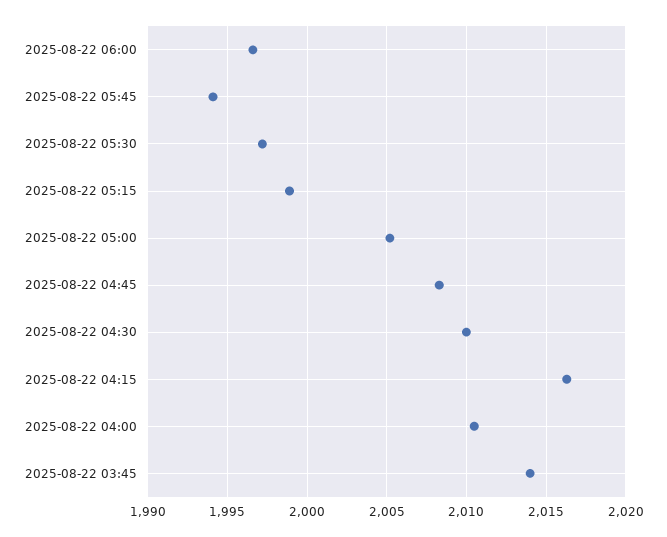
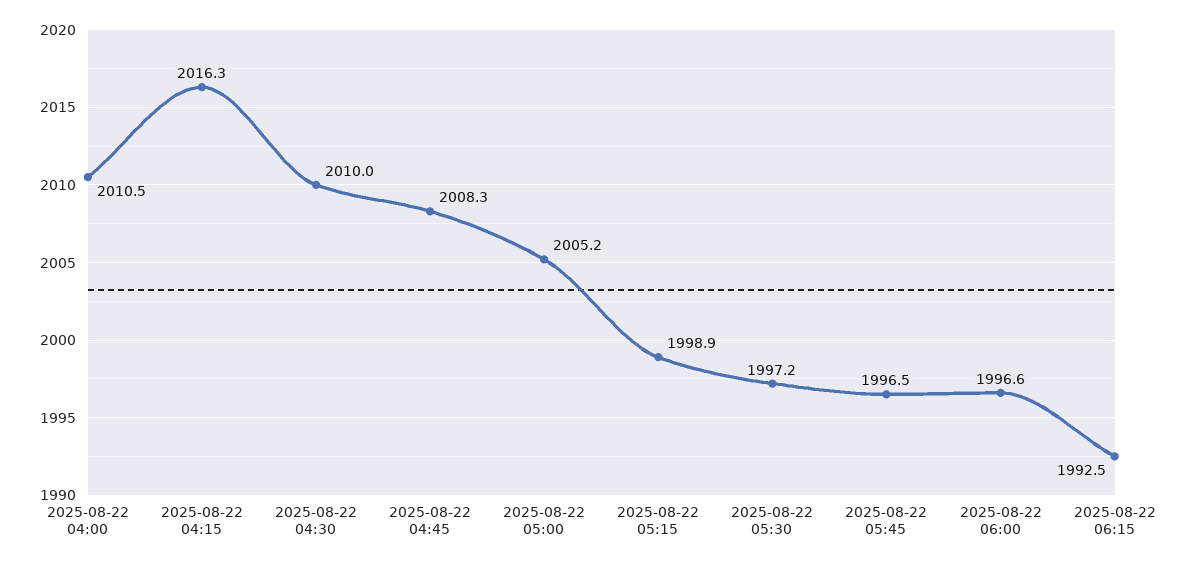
2025-08-22 05:45: 1994 -> 1996.5
2025-08-22 03:45: 2014 -> none
2025-08-22 06:15: none -> 1992.5

